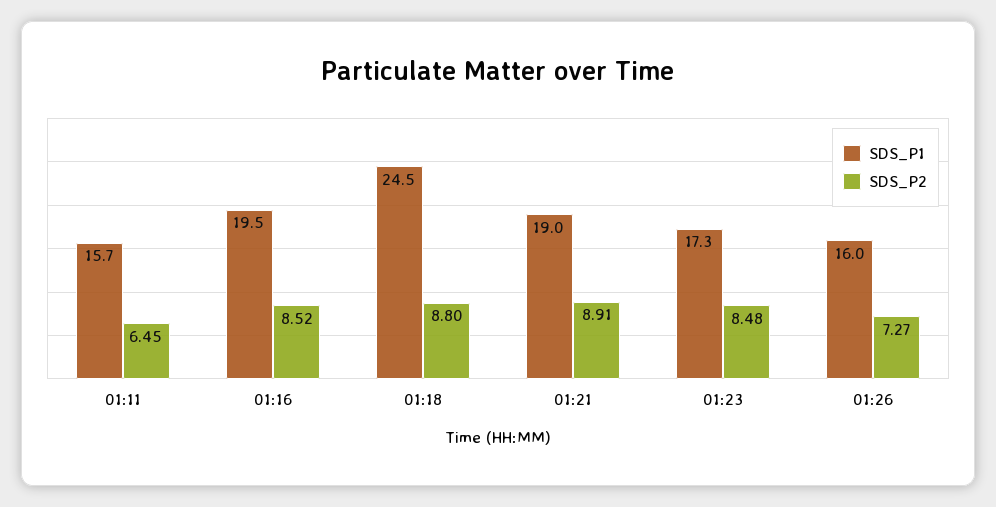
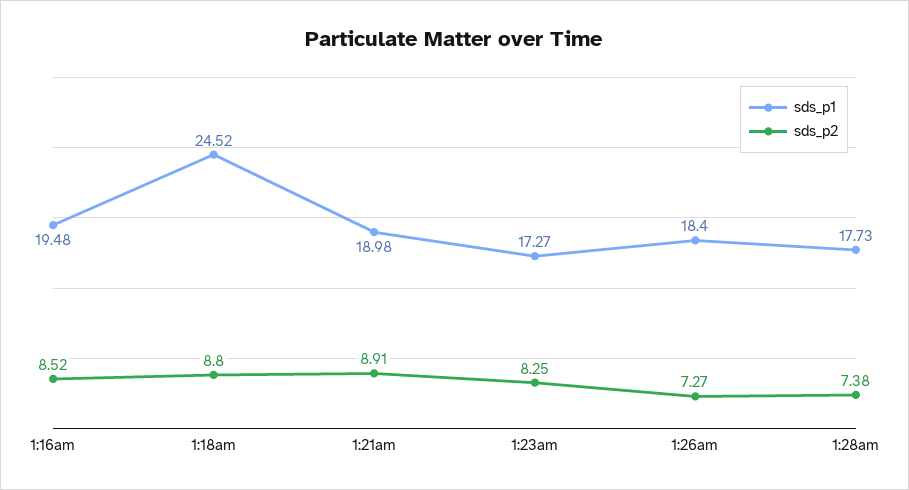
SDS_P1, 01:11: 15.7 -> none
SDS_P2, 01:11: 6.45 -> none
SDS_P2, 01:23: 8.48 -> 8.25
SDS_P1, 01:26: 16 -> 18.4
SDS_P1, 1:28am: none -> 17.73
SDS_P2, 1:28am: none -> 7.38

